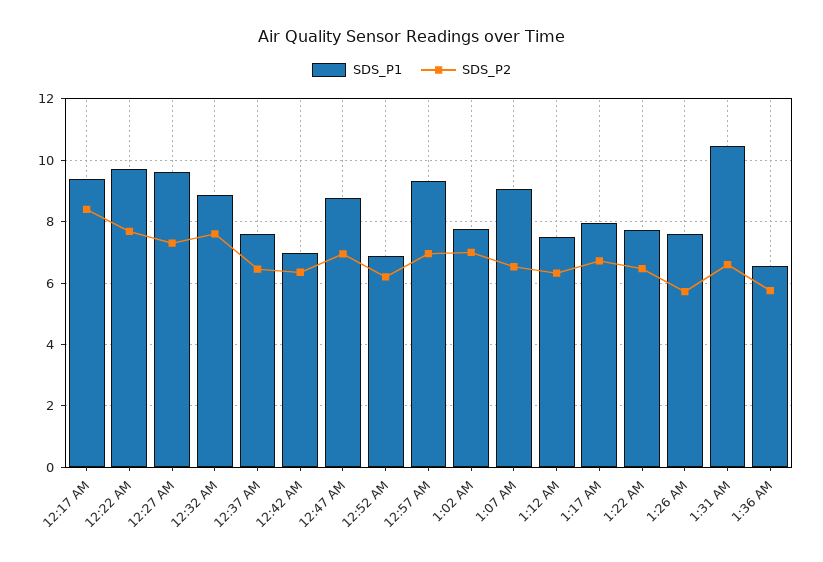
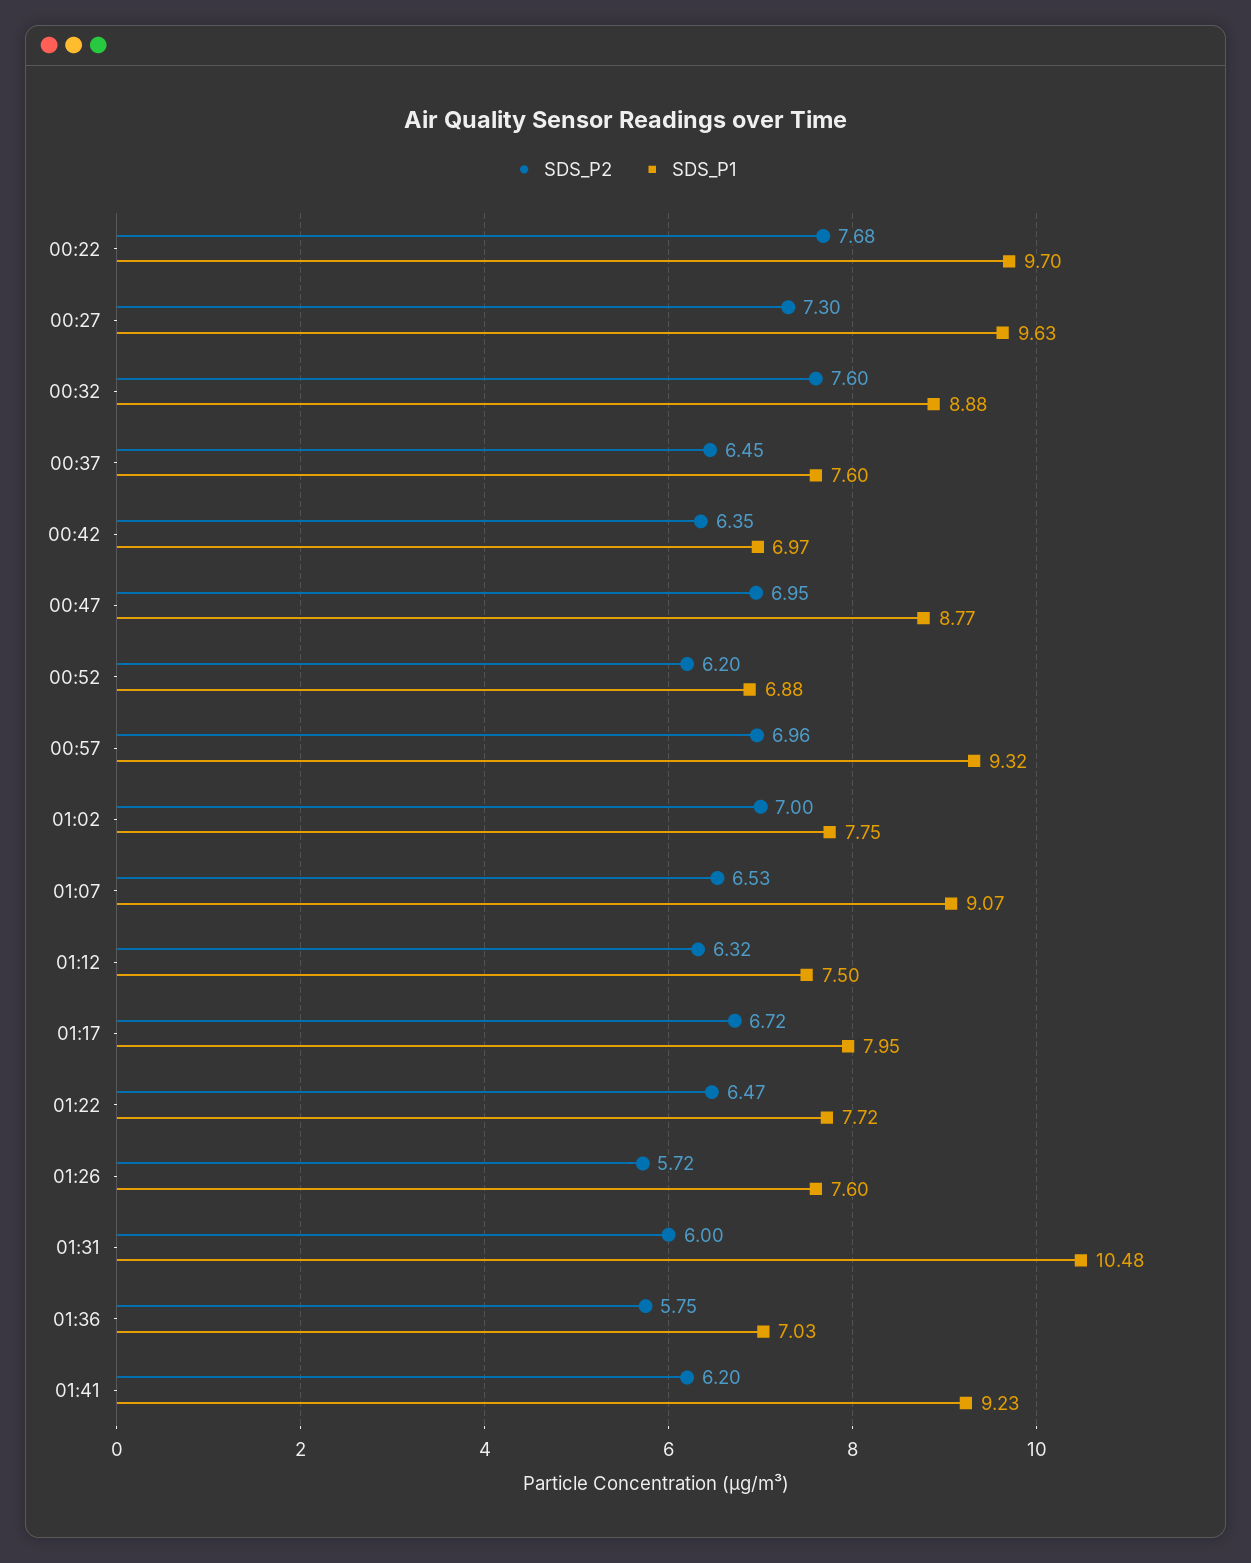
SDS_P1, 12:17 AM: 9.4 -> none
SDS_P2, 12:17 AM: 8.4 -> none
SDS_P2, 1:31 AM: 6.6 -> 6
SDS_P1, 1:36 AM: 6.6 -> 7.03
SDS_P2, 01:41: none -> 6.2
SDS_P1, 01:41: none -> 9.23

